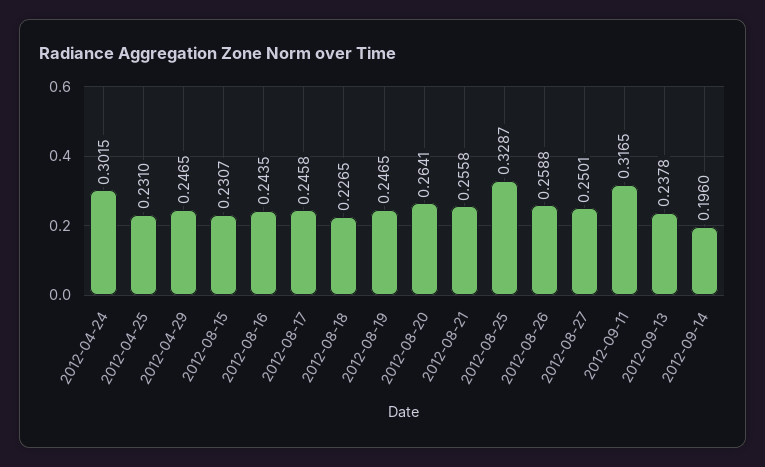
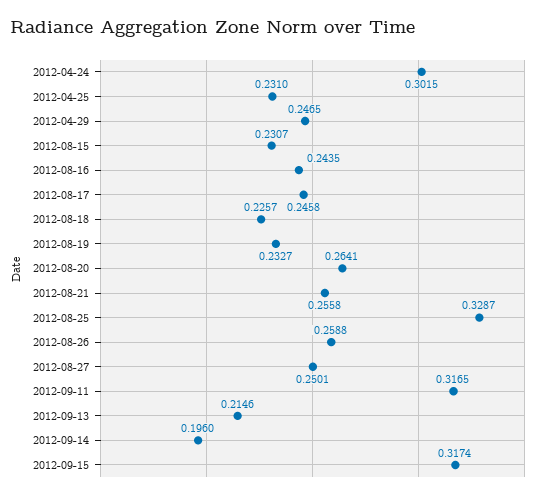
2012-08-18: 0.2265 -> 0.2257
2012-08-19: 0.2465 -> 0.2327
2012-09-13: 0.2378 -> 0.2146
2012-09-15: none -> 0.3174

